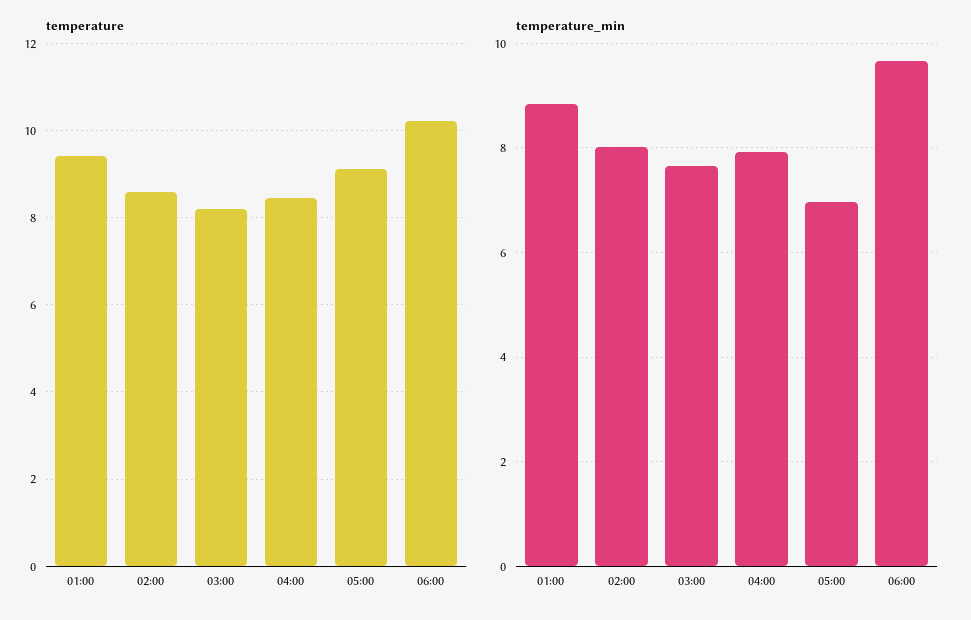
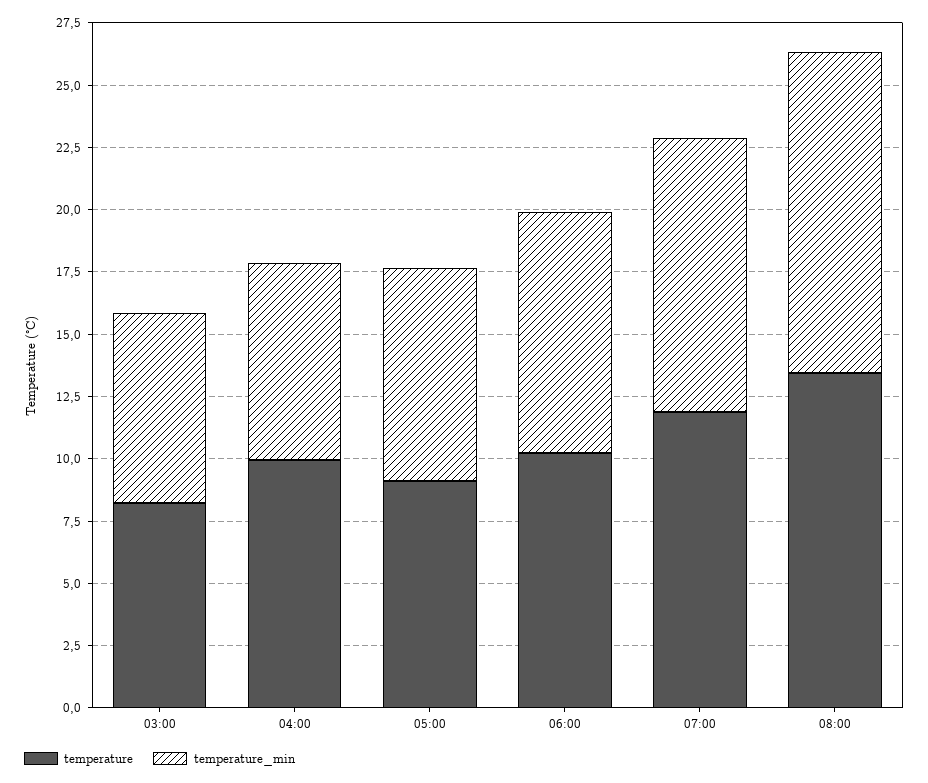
temperature, 01:00: 9.4 -> none
temperature, 02:00: 8.6 -> none
temperature, 04:00: 8.4 -> 10
temperature_min, 01:00: 8.8 -> none
temperature_min, 02:00: 8 -> none
temperature_min, 05:00: 7 -> 8.5
temperature, 07:00: none -> 12
temperature_min, 07:00: none -> 11
temperature, 08:00: none -> 13.5
temperature_min, 08:00: none -> 13

